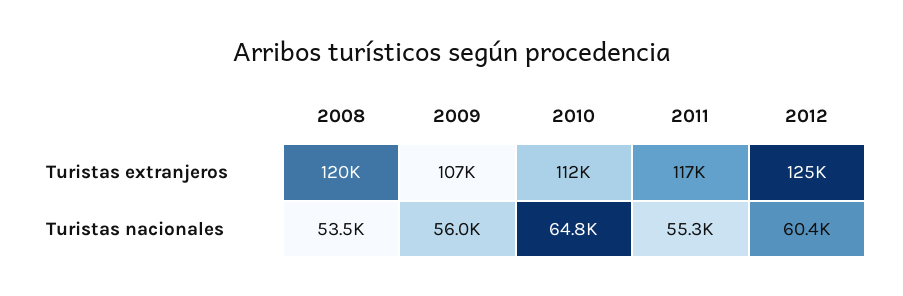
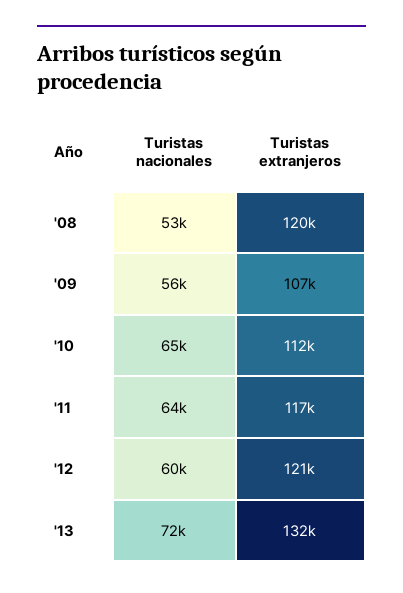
2012, Turistas extranjeros: 125000 -> 121000
2011, Turistas nacionales: 55300 -> 64000
'13, Turistas nacionales: none -> 72000
'13, Turistas extranjeros: none -> 132000

